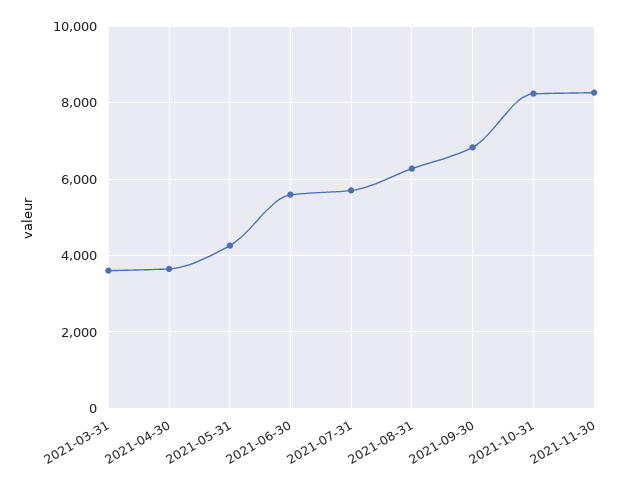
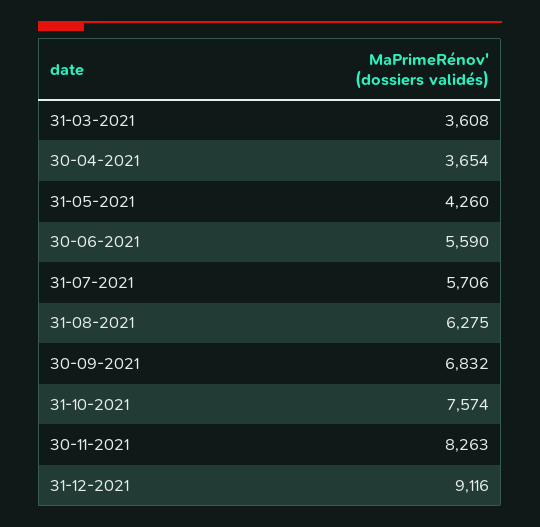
2021-10-31: 8200 -> 7574
31-12-2021: none -> 9116

